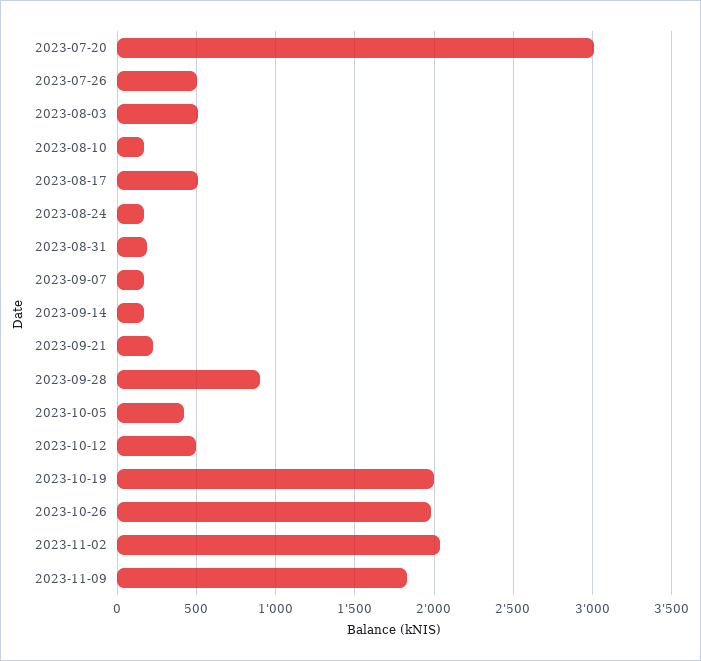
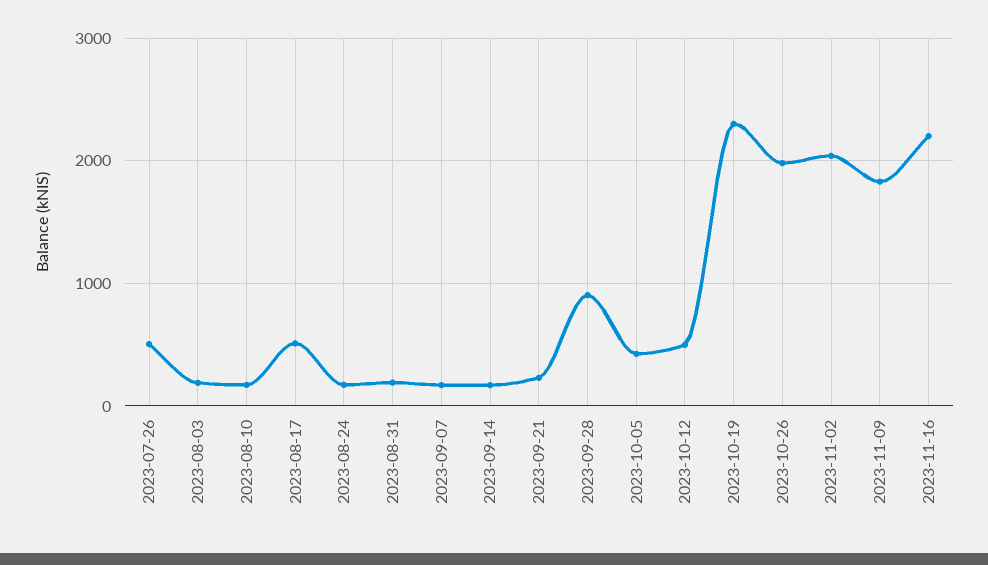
2023-07-20: 3000 -> none
2023-08-03: 500 -> 200
2023-10-19: 2000 -> 2300
2023-11-16: none -> 2200

